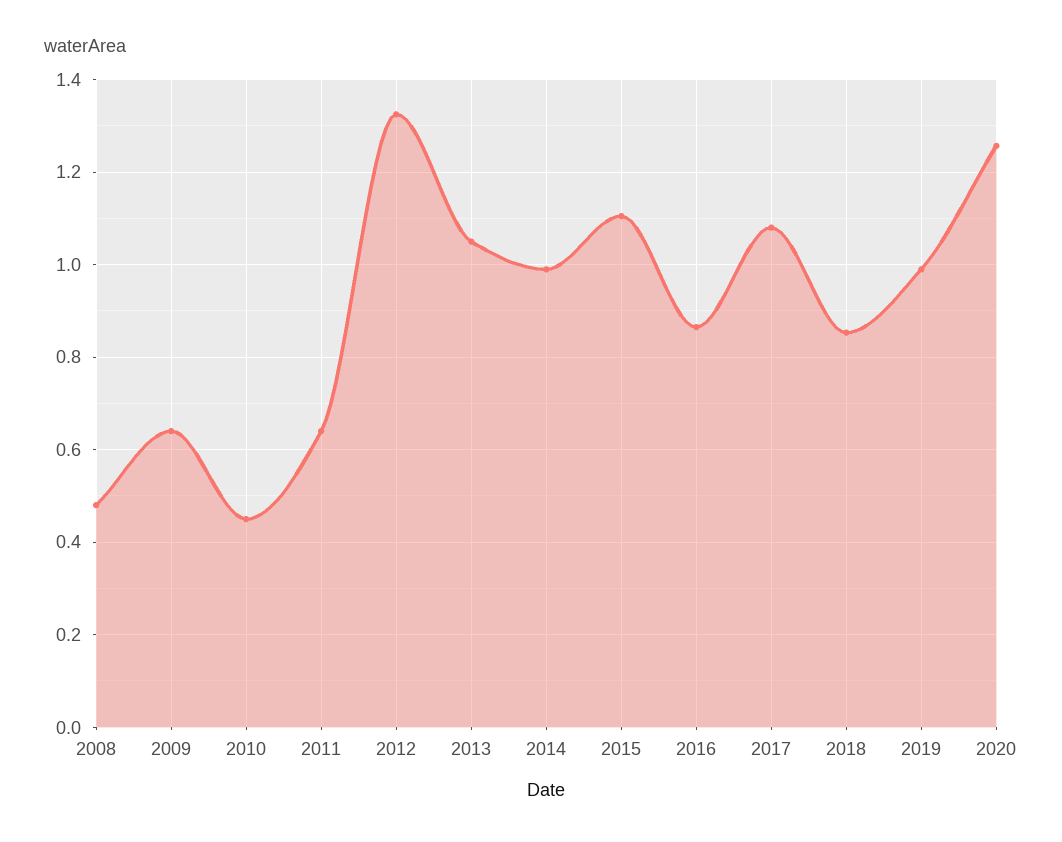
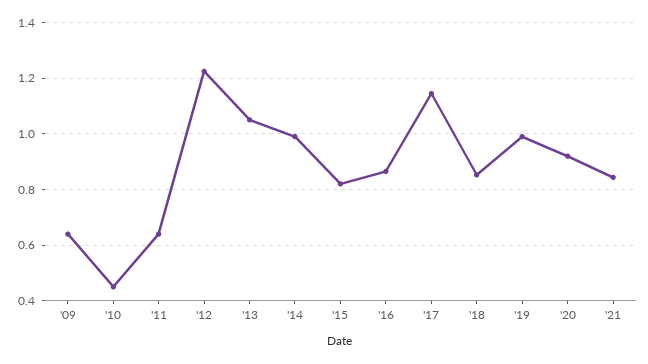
2008: 0.48 -> none
2012: 1.32 -> 1.225
2015: 1.1 -> 0.825
2017: 1.08 -> 1.15
2020: 1.26 -> 0.925
'21: none -> 0.85

